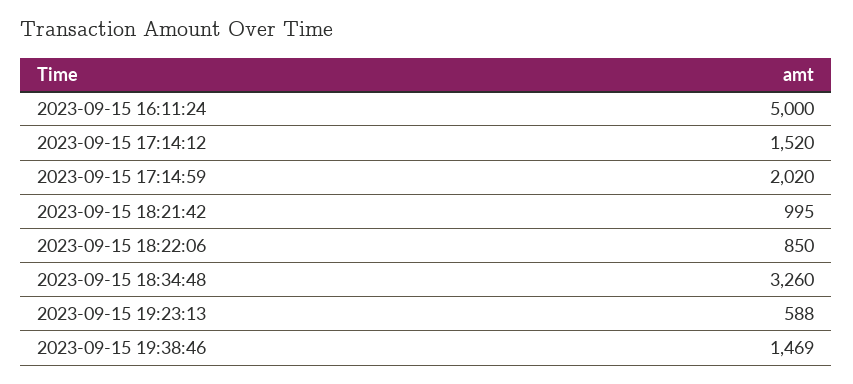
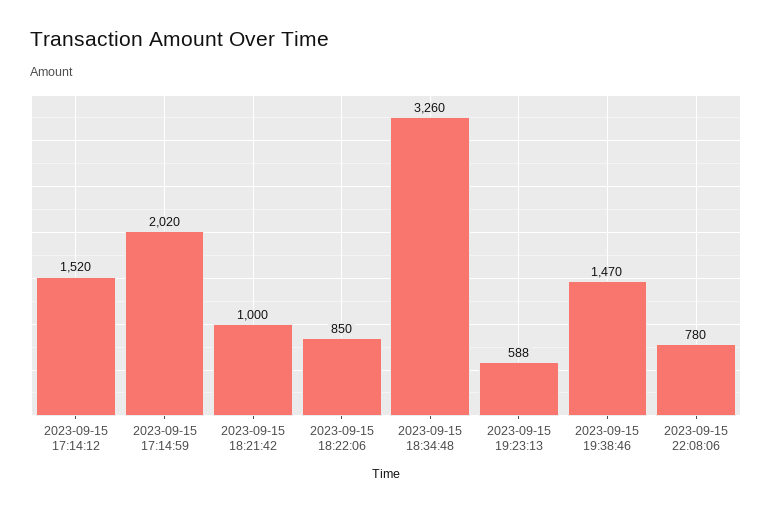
2023-09-15 16:11:24: 5000 -> none
2023-09-15 18:21:42: 995 -> 1000
2023-09-15 19:38:46: 1469 -> 1470
2023-09-15 22:08:06: none -> 780

